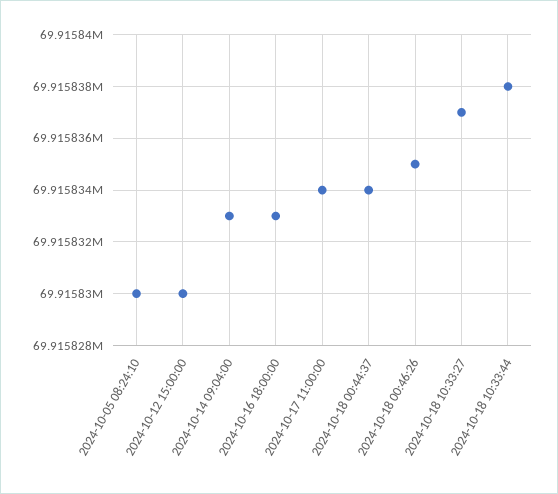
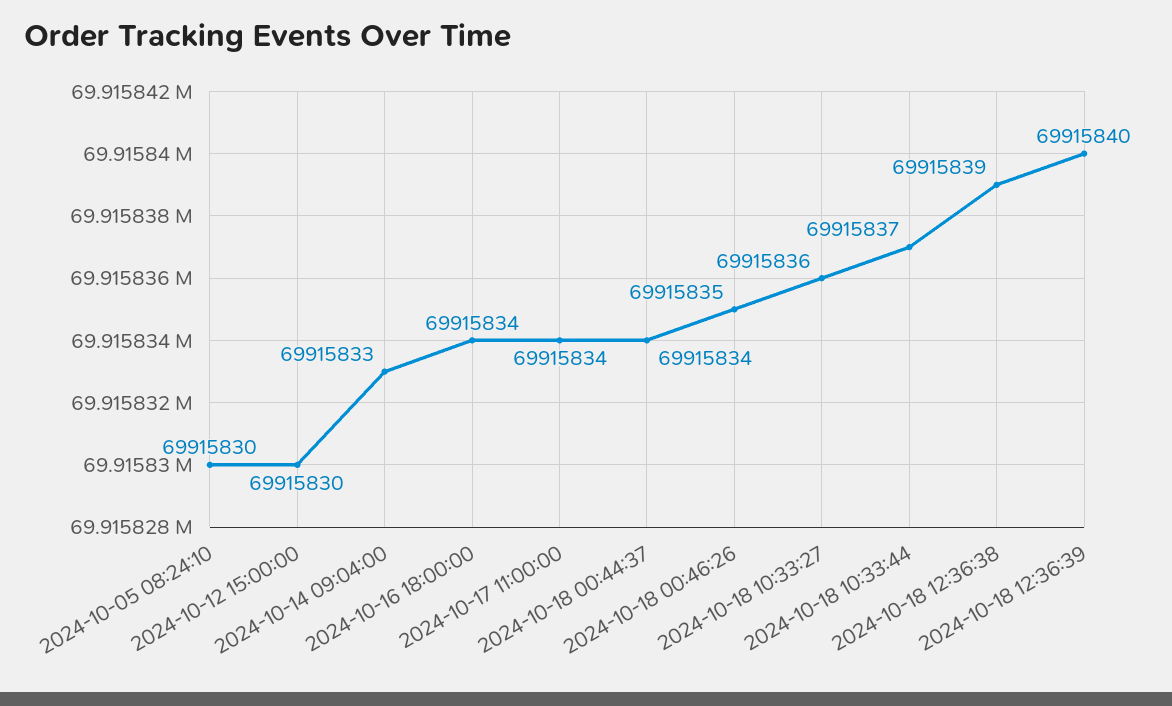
2024-10-16 18:00:00: 69915833 -> 69915834
2024-10-18 10:33:27: 69915837 -> 69915836
2024-10-18 10:33:44: 69915838 -> 69915837
2024-10-18 12:36:38: none -> 69915839
2024-10-18 12:36:39: none -> 69915840

